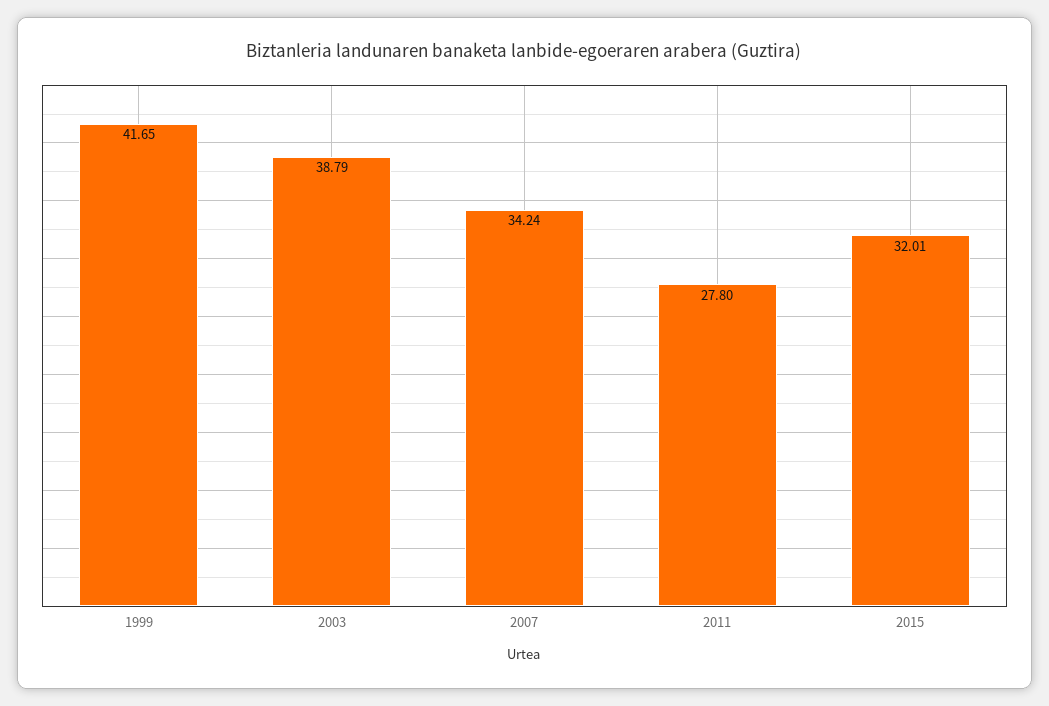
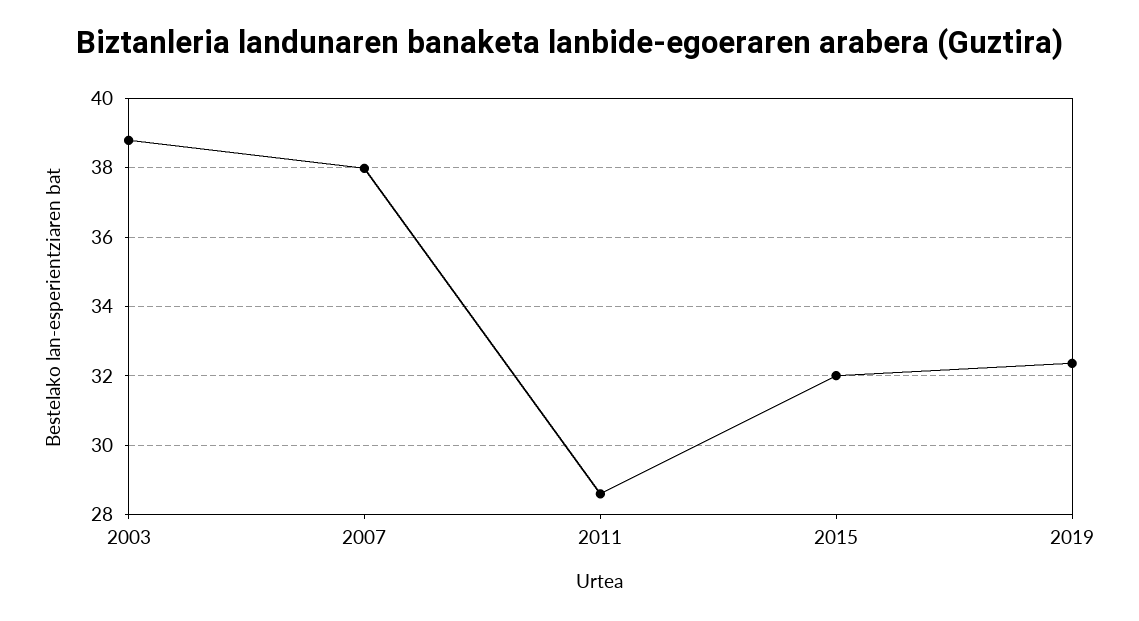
1999: 41.65 -> none
2007: 34.24 -> 38
2011: 27.8 -> 28.6
2019: none -> 32.4

